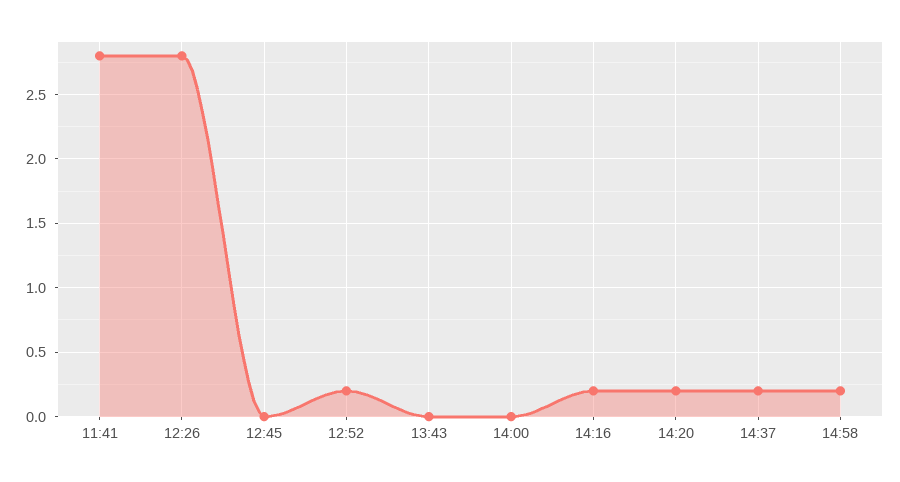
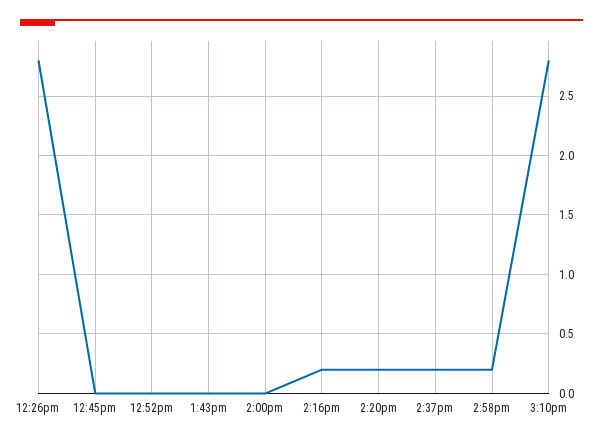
11:41: 2.8 -> none
12:52: 0.2 -> 0
3:10pm: none -> 2.8

